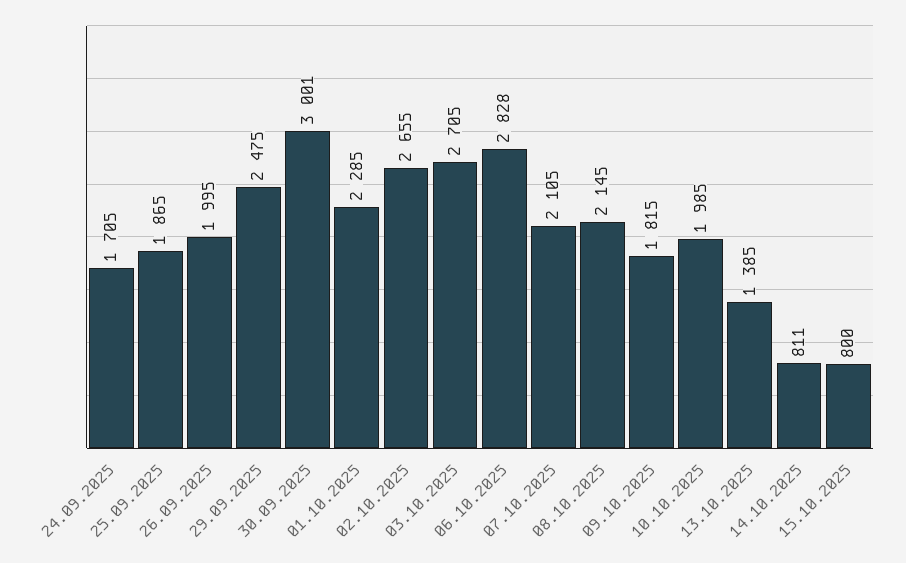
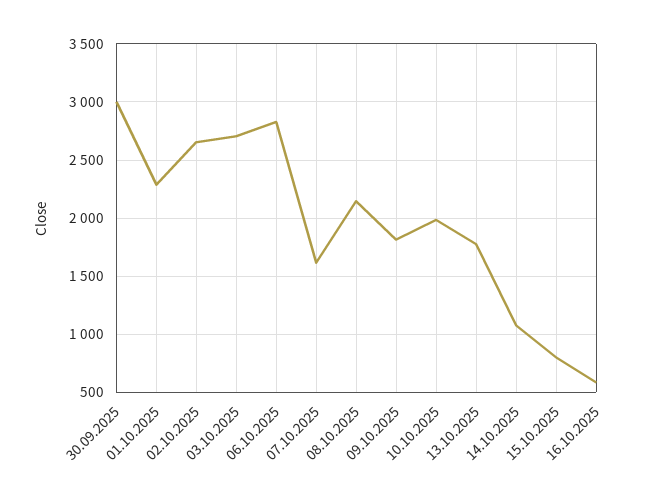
24.09.2025: 1705 -> none
25.09.2025: 1865 -> none
26.09.2025: 1995 -> none
29.09.2025: 2475 -> none
07.10.2025: 2105 -> 1600
13.10.2025: 1385 -> 1800
14.10.2025: 811 -> 1100
16.10.2025: none -> 600

